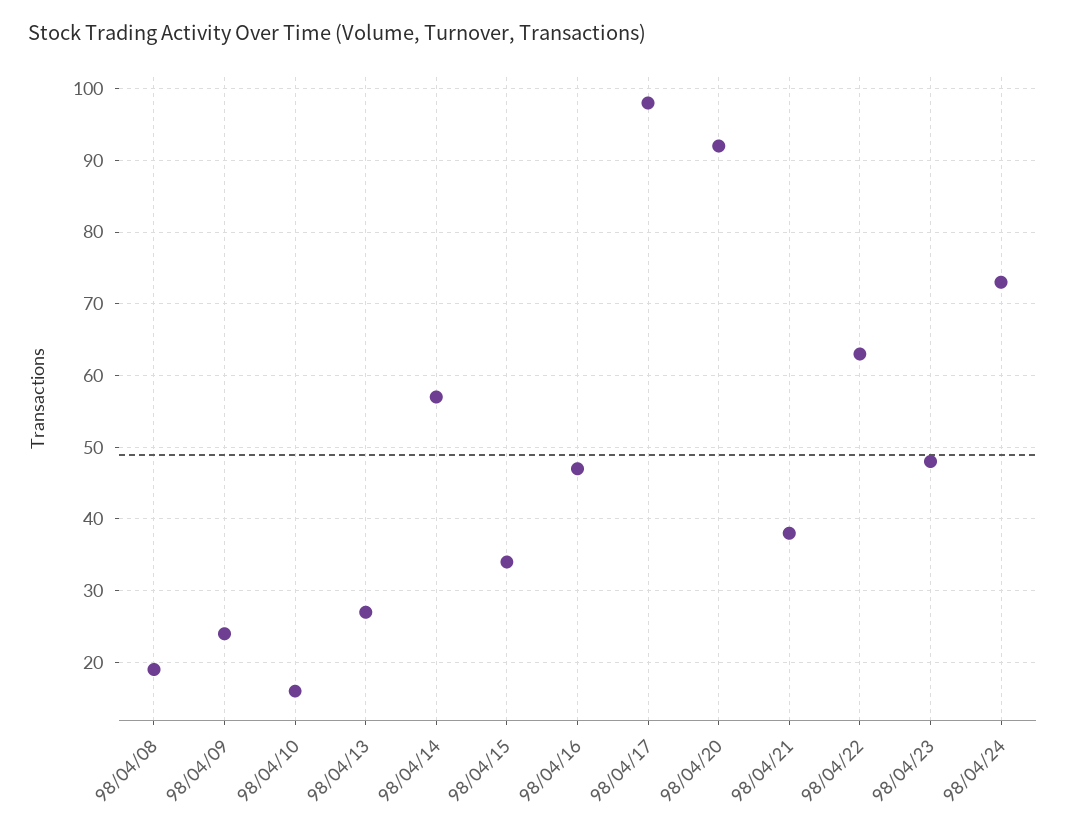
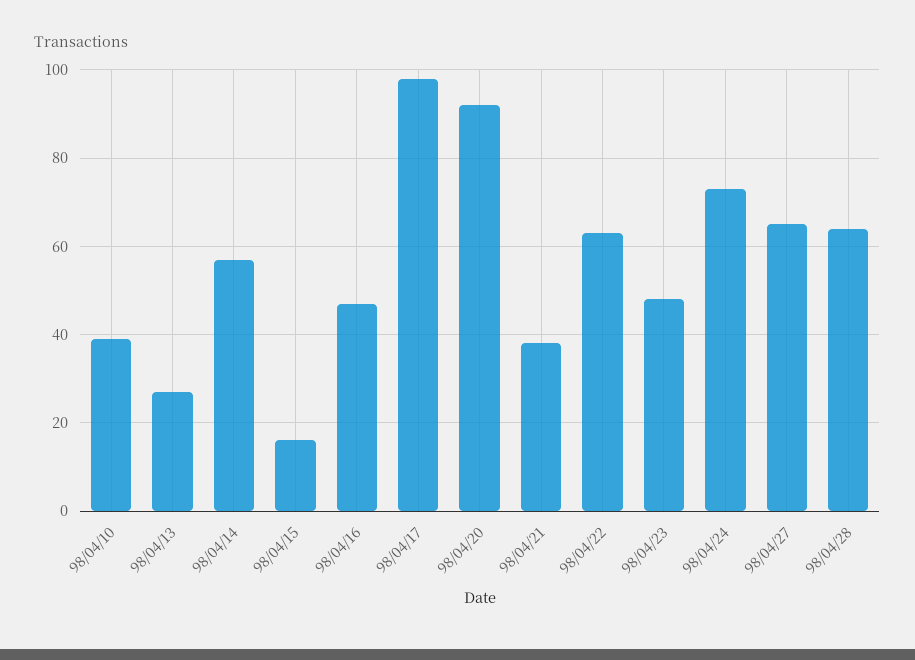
98/04/08: 19 -> none
98/04/09: 24 -> none
98/04/10: 16 -> 40
98/04/15: 34 -> 15
98/04/27: none -> 65
98/04/28: none -> 65

